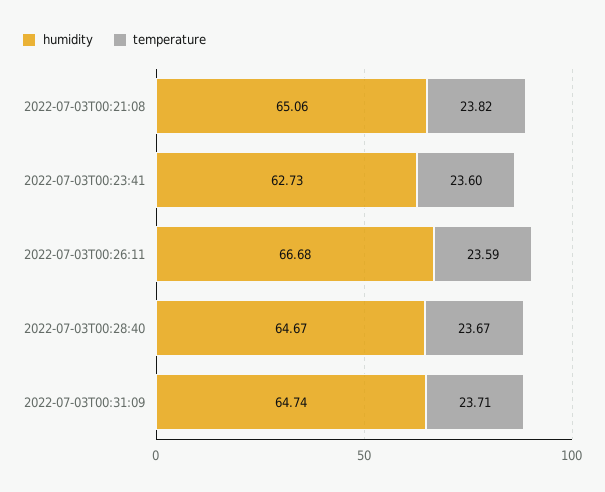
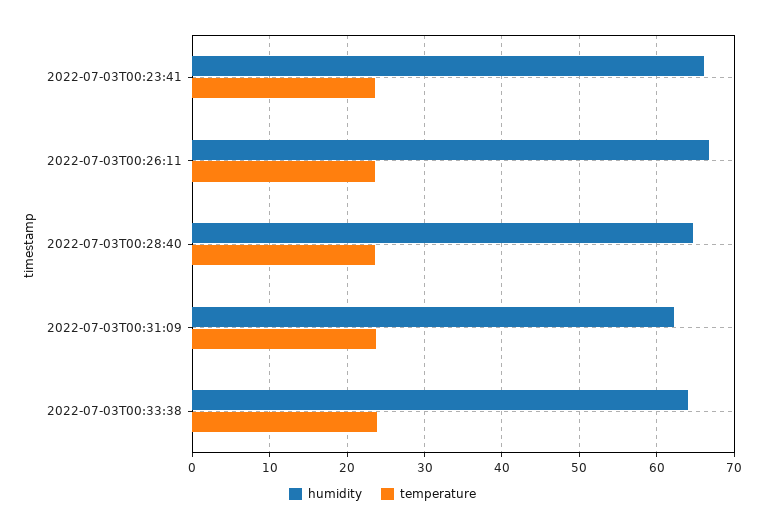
humidity, 2022-07-03T00:21:08: 65.06 -> none
temperature, 2022-07-03T00:21:08: 23.82 -> none
humidity, 2022-07-03T00:23:41: 62.73 -> 66
humidity, 2022-07-03T00:31:09: 64.74 -> 62
humidity, 2022-07-03T00:33:38: none -> 64
temperature, 2022-07-03T00:33:38: none -> 24

